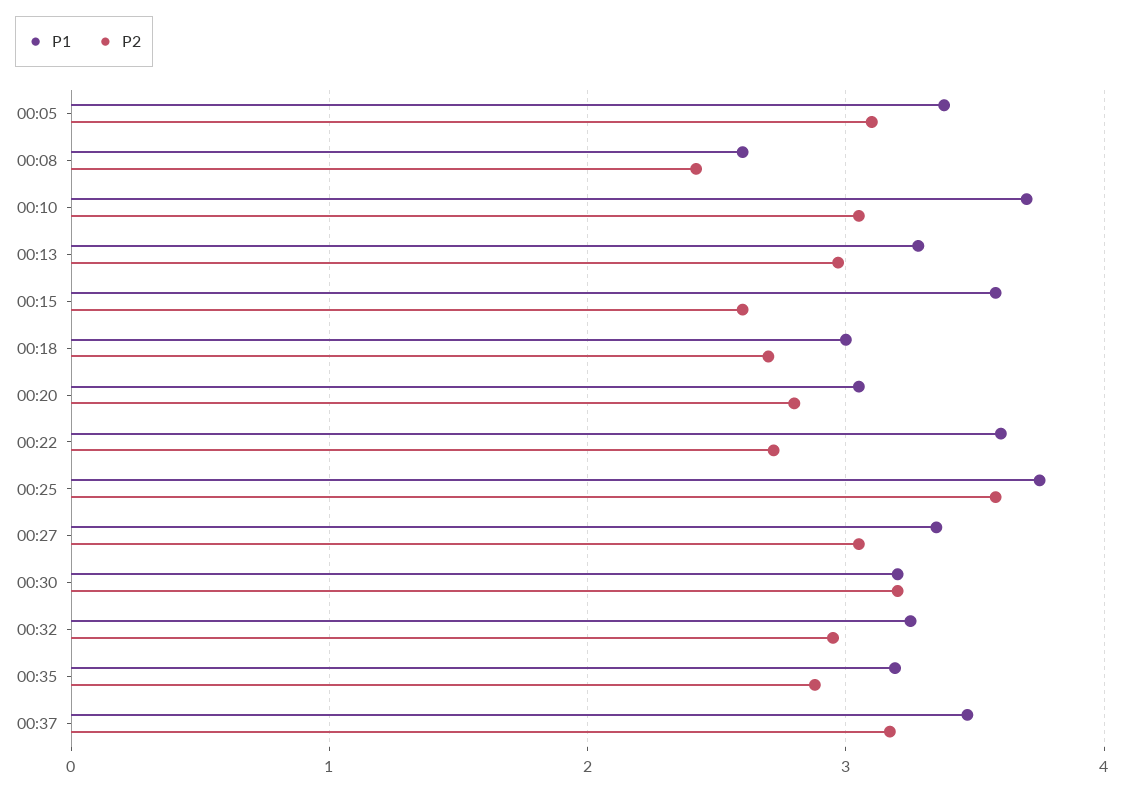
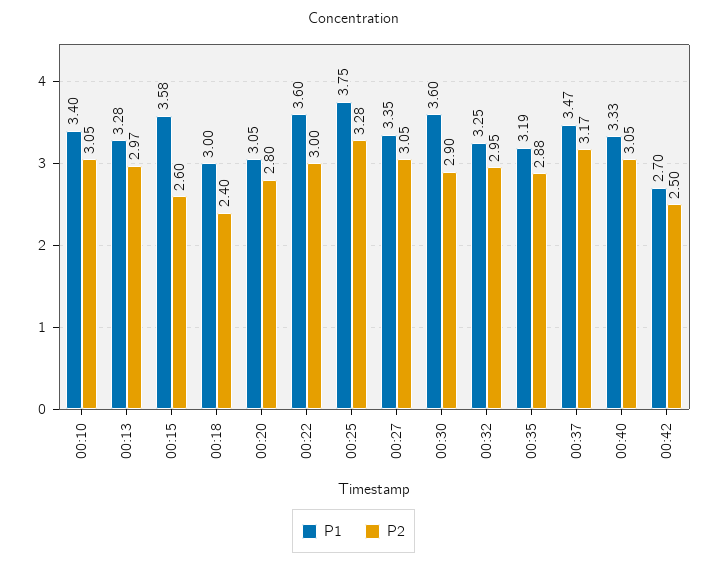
P1, 00:05: 3.4 -> none
P2, 00:05: 3.1 -> none
P1, 00:08: 2.6 -> none
P2, 00:08: 2.4 -> none
P1, 00:10: 3.7 -> 3.4
P2, 00:18: 2.7 -> 2.4
P2, 00:22: 2.7 -> 3
P2, 00:25: 3.6 -> 3.28
P1, 00:30: 3.2 -> 3.6
P2, 00:30: 3.2 -> 2.9
P1, 00:40: none -> 3.33
P2, 00:40: none -> 3.05
P1, 00:42: none -> 2.7
P2, 00:42: none -> 2.5

